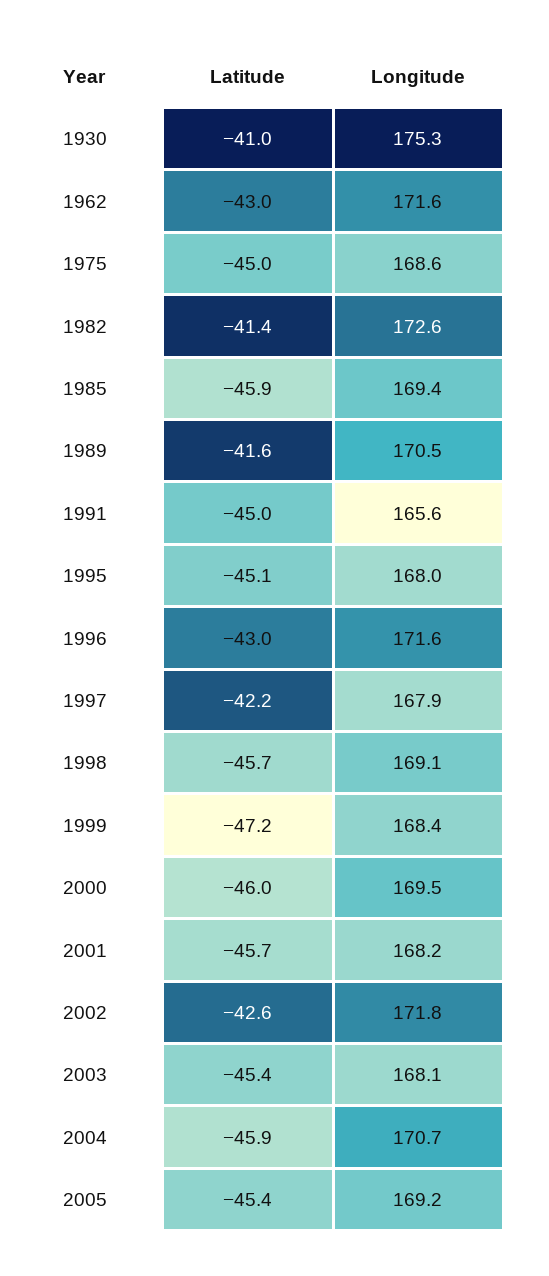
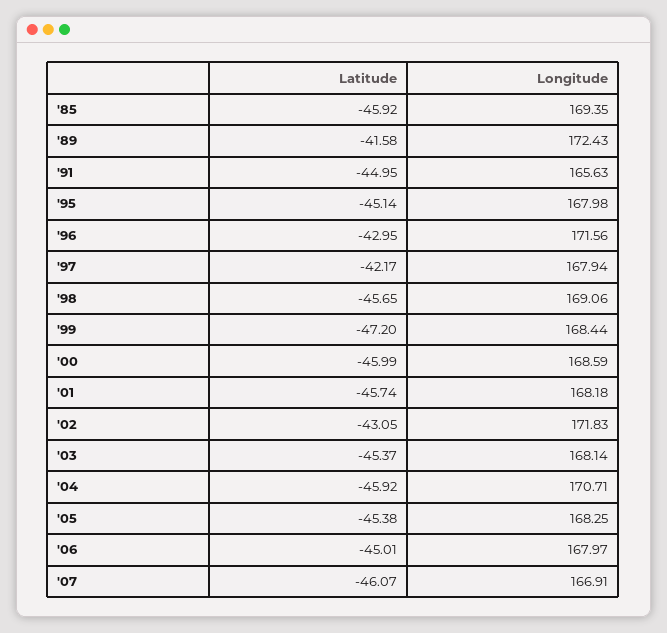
Latitude, 1930: -41 -> none
Longitude, 1930: 175.3 -> none
Latitude, 1962: -43 -> none
Longitude, 1962: 171.6 -> none
Latitude, 1975: -45 -> none
Longitude, 1975: 168.6 -> none
Latitude, 1982: -41.4 -> none
Longitude, 1982: 172.6 -> none
Longitude, 1989: 170.5 -> 172.43
Longitude, 2000: 169.5 -> 168.59
Latitude, 2002: -42.6 -> -43.05
Longitude, 2005: 169.2 -> 168.25
Latitude, '06: none -> -45.01
Longitude, '06: none -> 167.97
Latitude, '07: none -> -46.07
Longitude, '07: none -> 166.91

